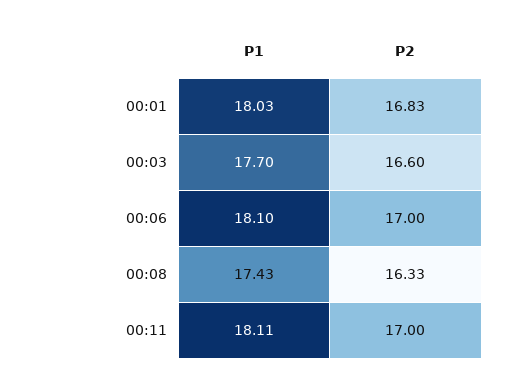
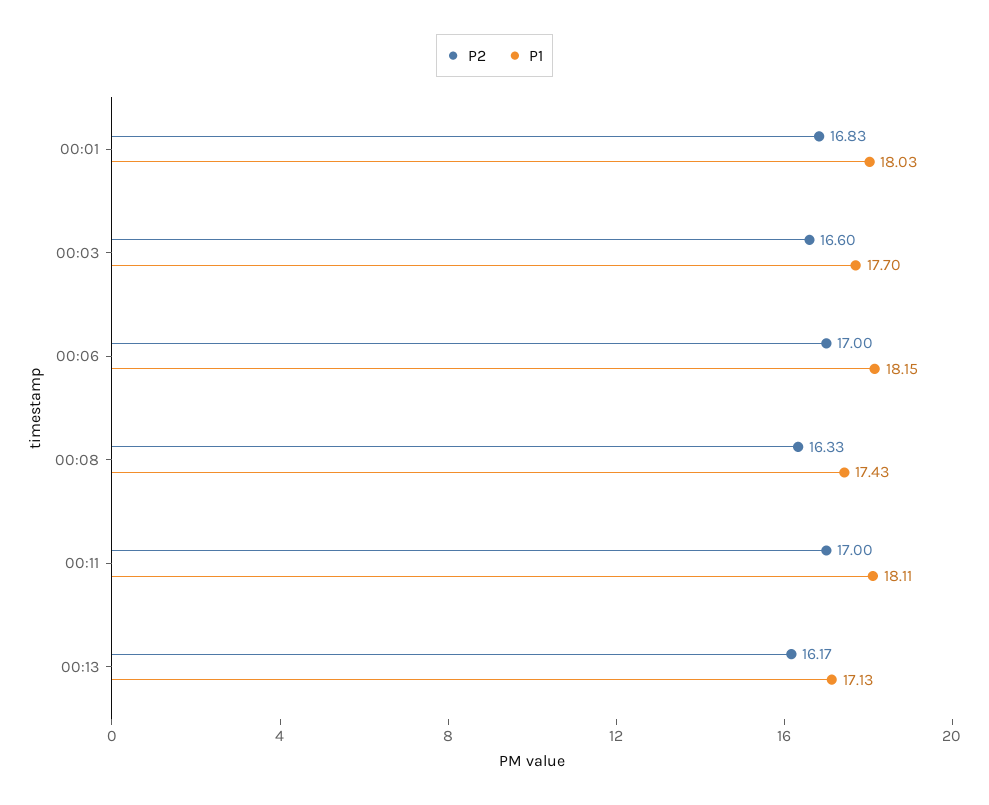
P1, 00:06: 18.1 -> 18.15
P2, 00:13: none -> 16.17
P1, 00:13: none -> 17.13

